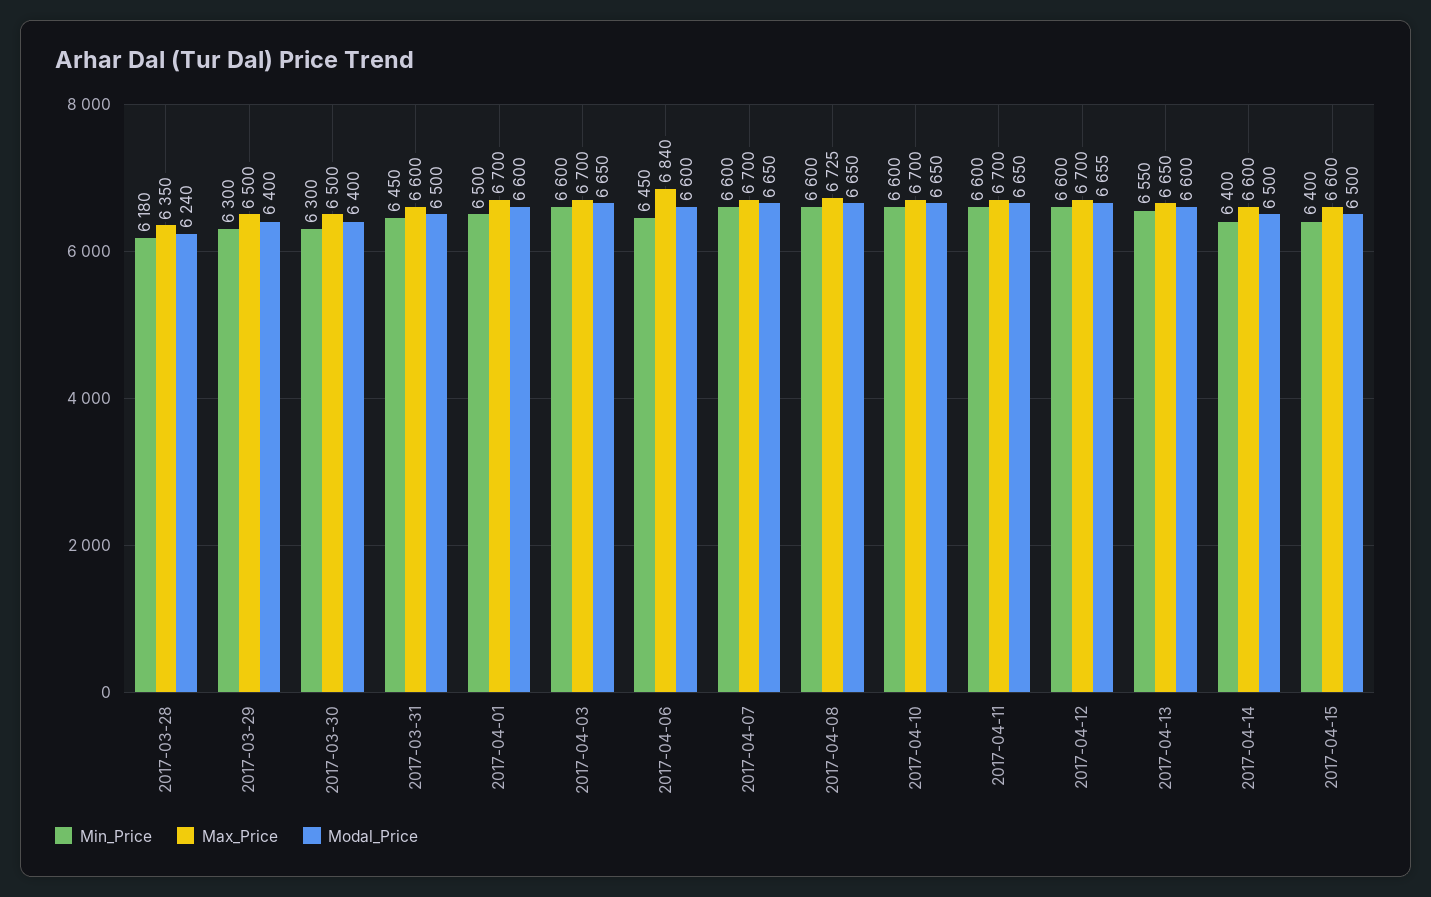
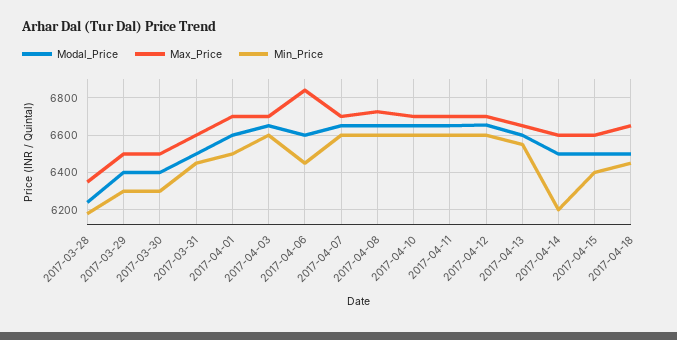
Min_Price, 2017-04-14: 6400 -> 6200
Modal_Price, 2017-04-18: none -> 6500
Max_Price, 2017-04-18: none -> 6650
Min_Price, 2017-04-18: none -> 6450

